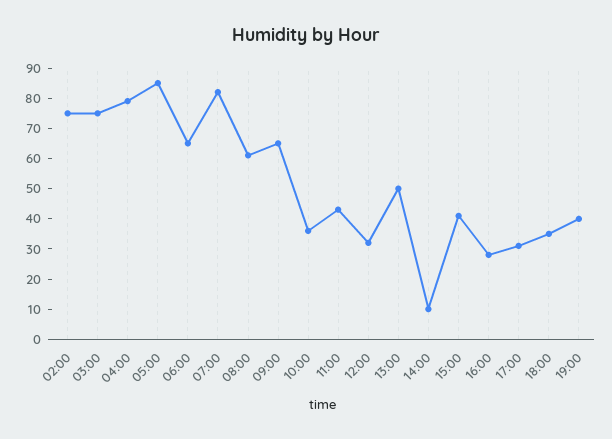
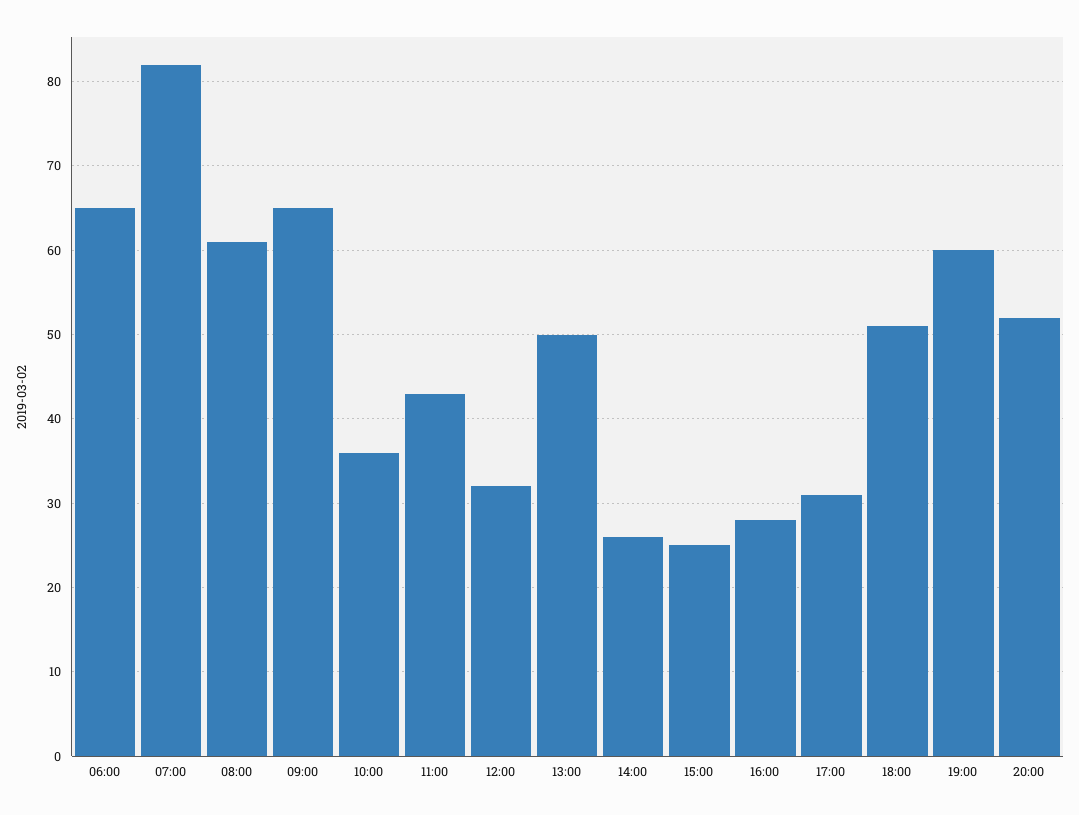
02:00: 75 -> none
03:00: 75 -> none
04:00: 80 -> none
05:00: 85 -> none
14:00: 10 -> 26
15:00: 40 -> 25
18:00: 35 -> 51
19:00: 40 -> 60
20:00: none -> 52

